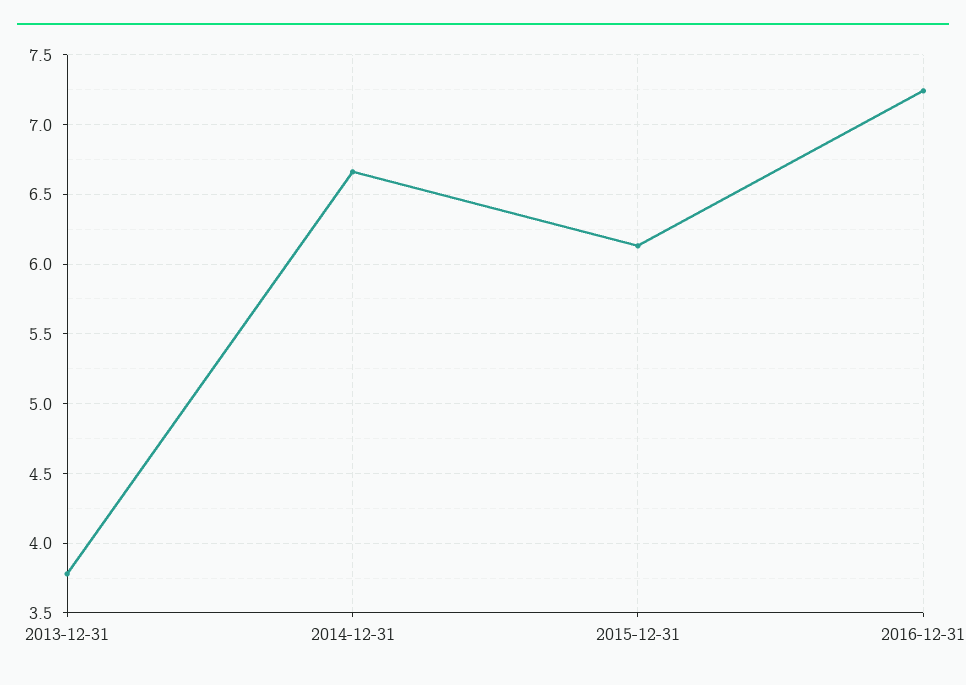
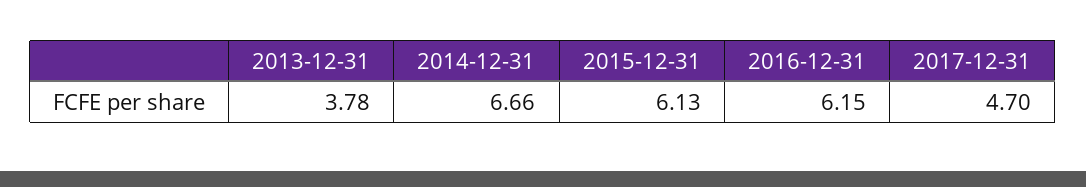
2016-12-31: 7.25 -> 6.15
2017-12-31: none -> 4.7

